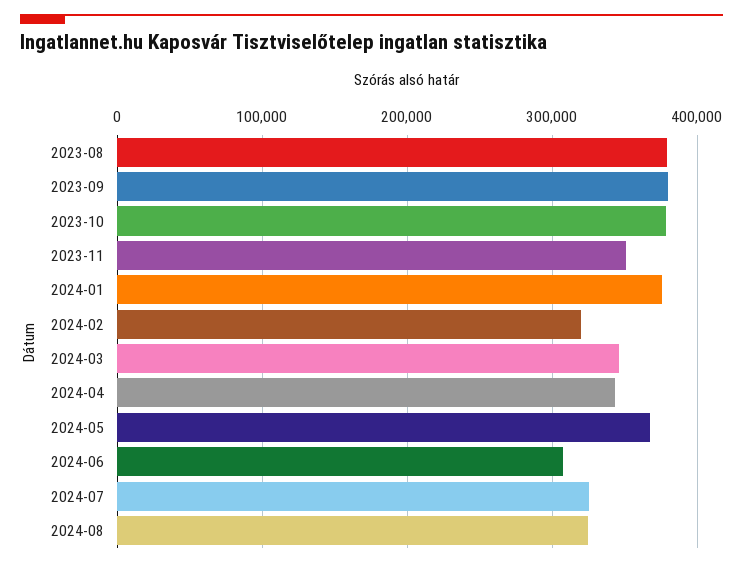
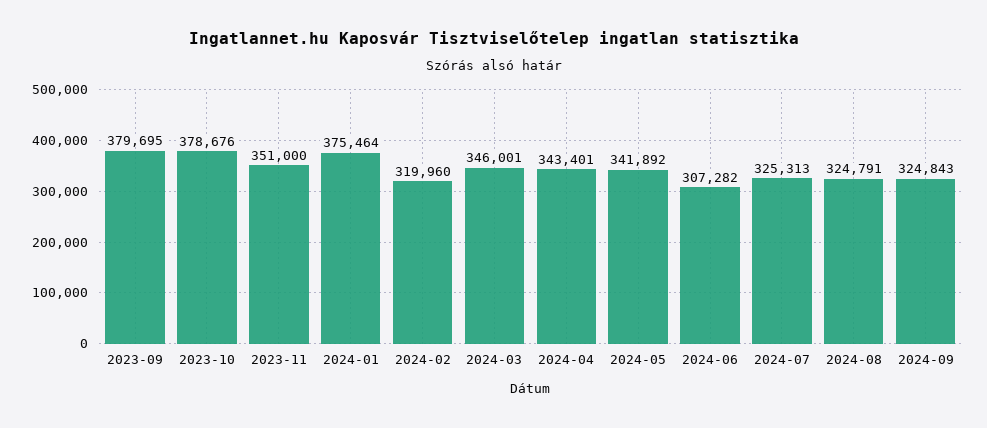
2023-08: 380000 -> none
2024-05: 370000 -> 341892
2024-09: none -> 324843

